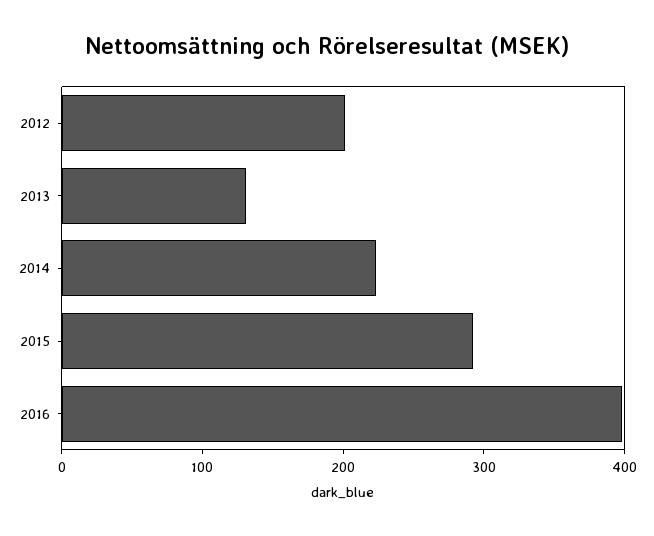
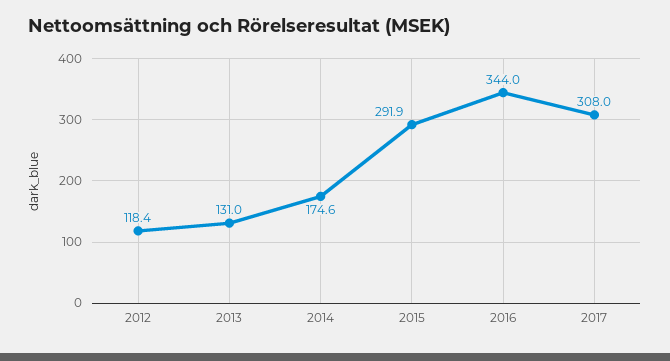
2012: 200 -> 118.4
2014: 220 -> 174.6
2016: 400 -> 344
2017: none -> 308

